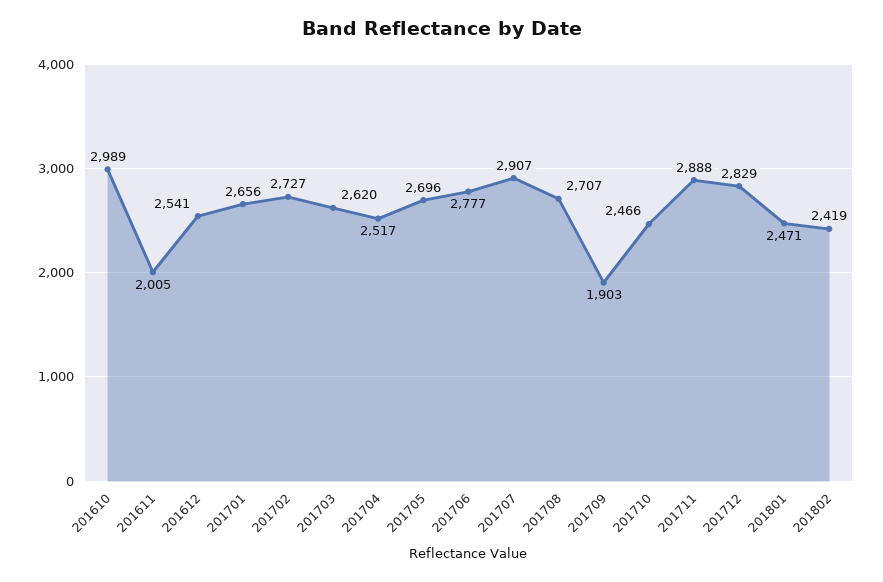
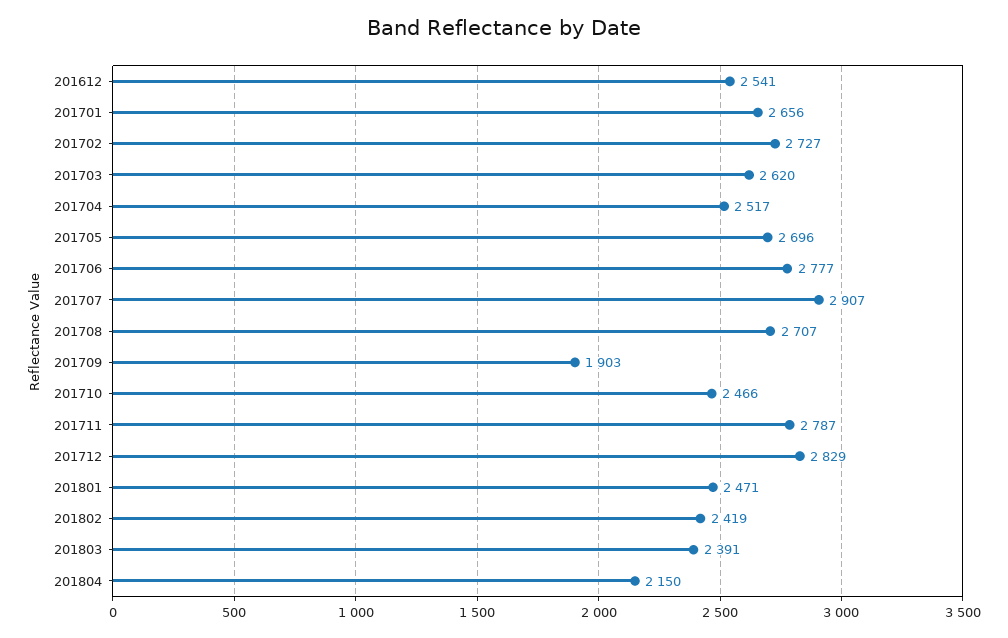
201610: 2989 -> none
201611: 2005 -> none
201711: 2888 -> 2787
201803: none -> 2391
201804: none -> 2150

